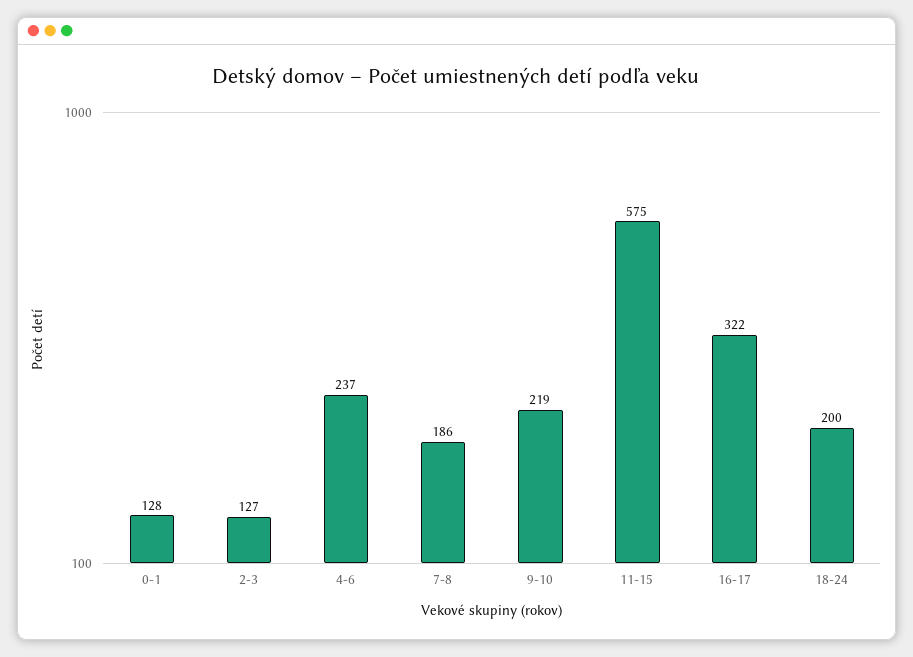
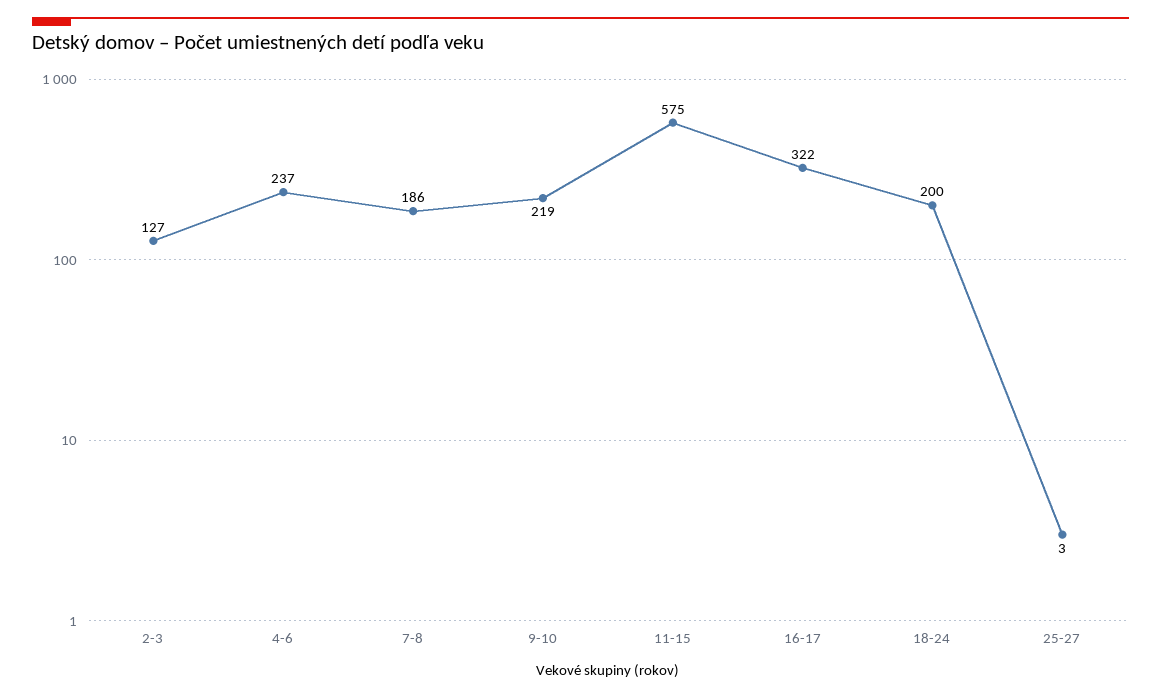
0-1: 128 -> none
25-27: none -> 3

